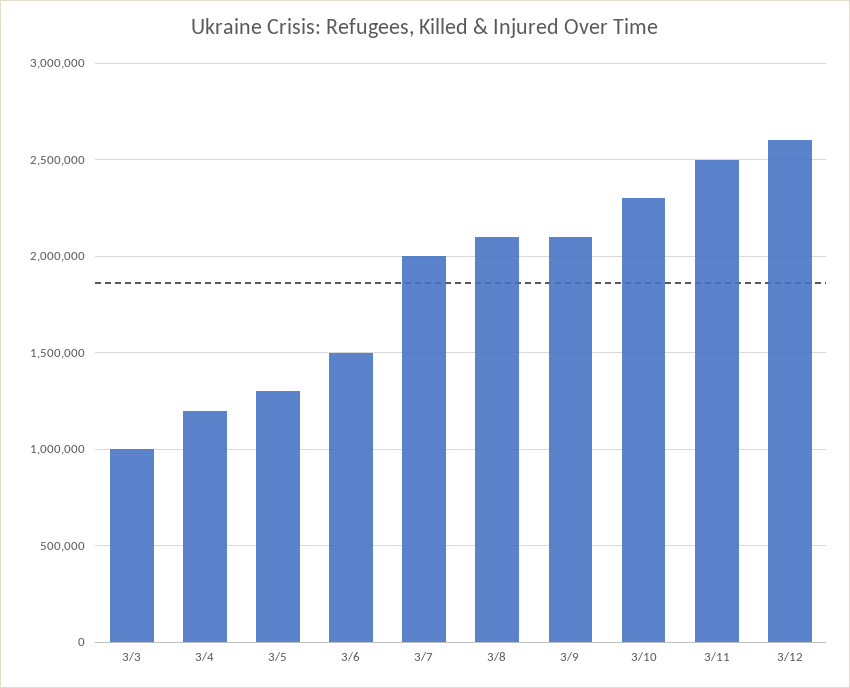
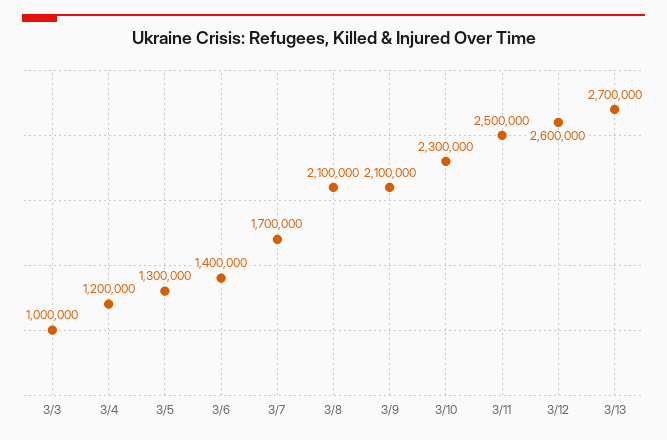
3/6: 1500000 -> 1400000
3/7: 2000000 -> 1700000
3/13: none -> 2700000

